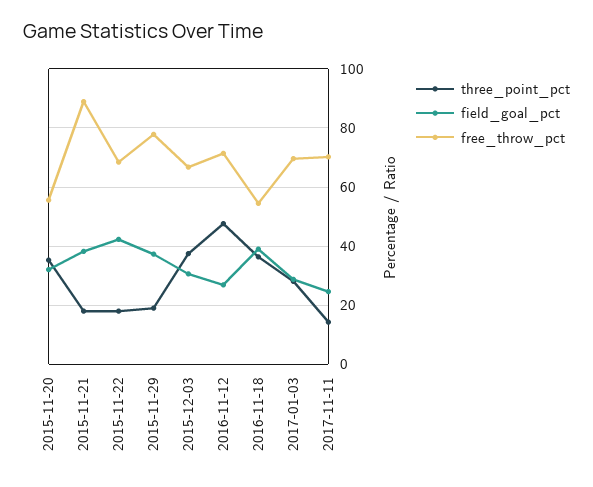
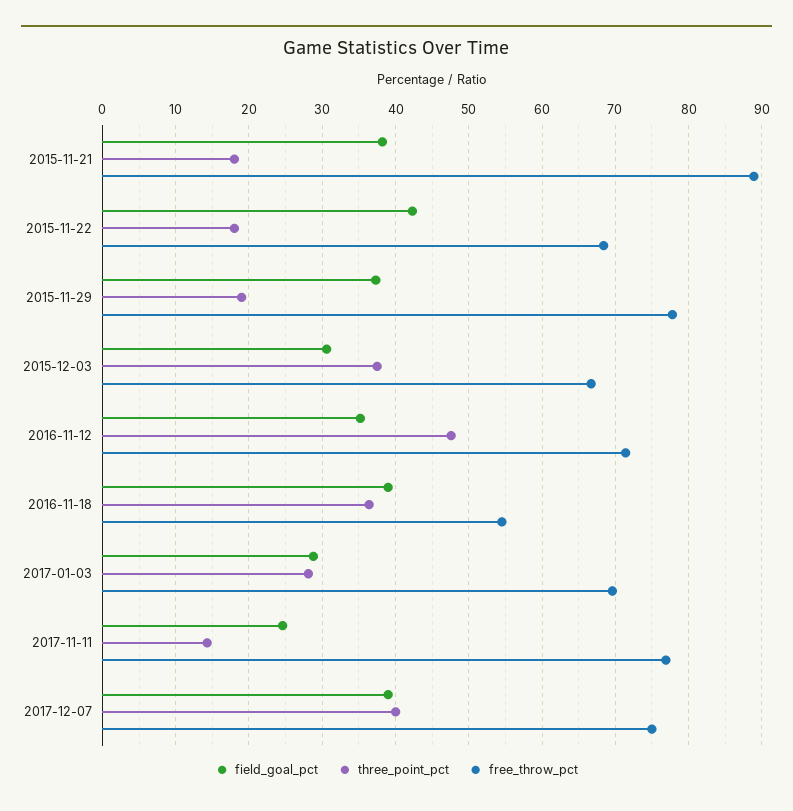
three_point_pct, 2015-11-20: 35 -> none
field_goal_pct, 2015-11-20: 32.5 -> none
free_throw_pct, 2015-11-20: 55 -> none
field_goal_pct, 2016-11-12: 27.5 -> 35
free_throw_pct, 2017-11-11: 70 -> 77
field_goal_pct, 2017-12-07: none -> 39
three_point_pct, 2017-12-07: none -> 40
free_throw_pct, 2017-12-07: none -> 75

